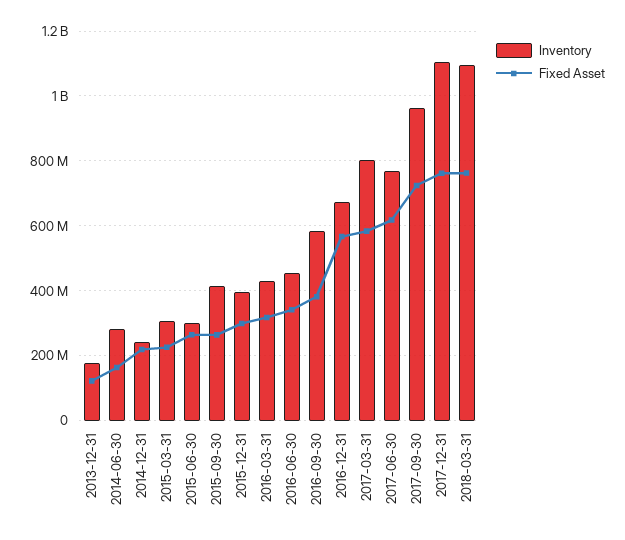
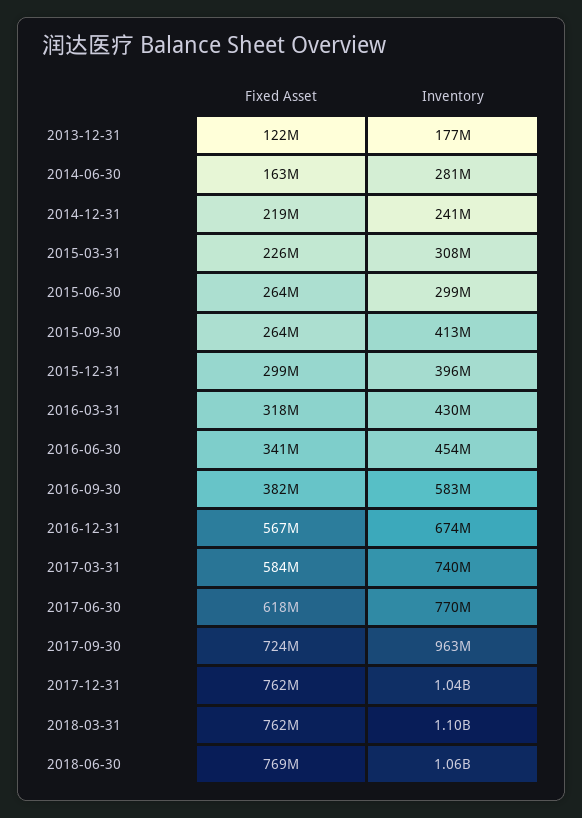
Inventory, 2017-03-31: 800000000 -> 740000000
Inventory, 2017-12-31: 1100000000 -> 1040000000
Fixed Asset, 2018-06-30: none -> 769000000
Inventory, 2018-06-30: none -> 1060000000

